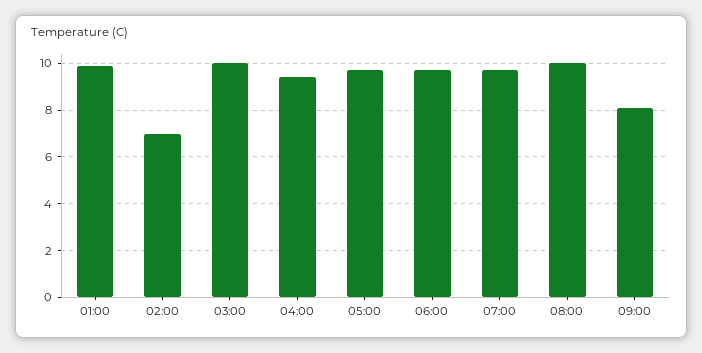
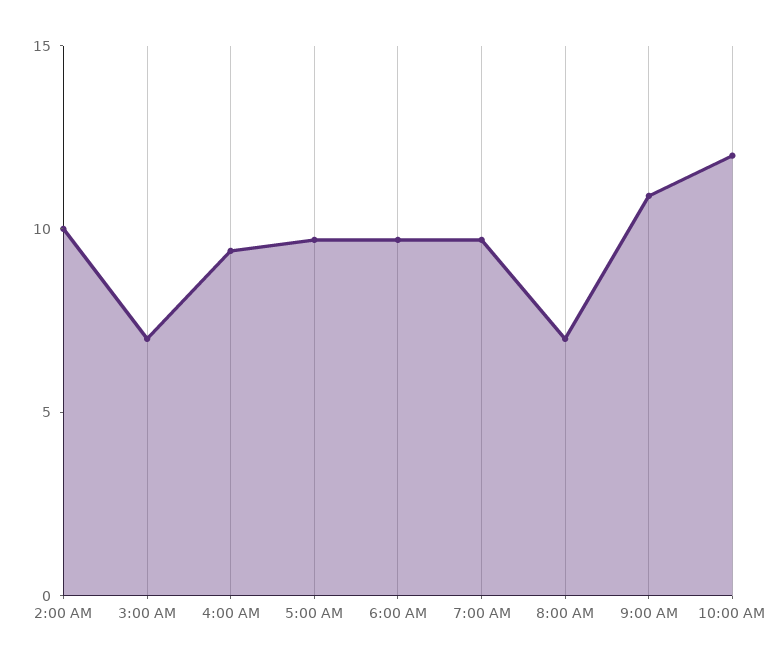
01:00: 10 -> none
02:00: 7 -> 10
03:00: 10 -> 7
08:00: 10 -> 7
09:00: 8 -> 11
10:00 AM: none -> 12

